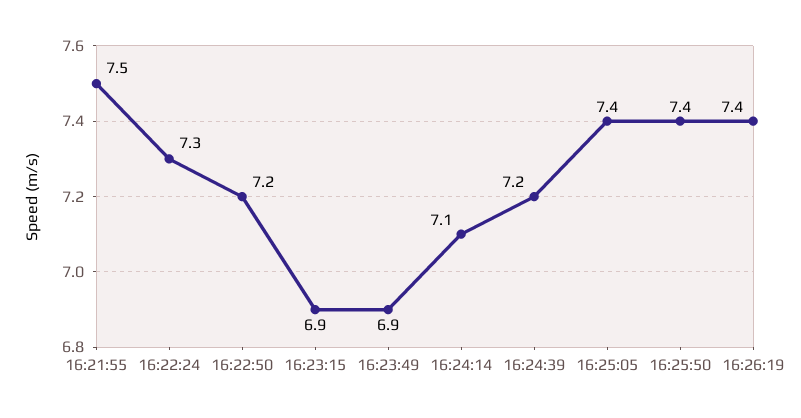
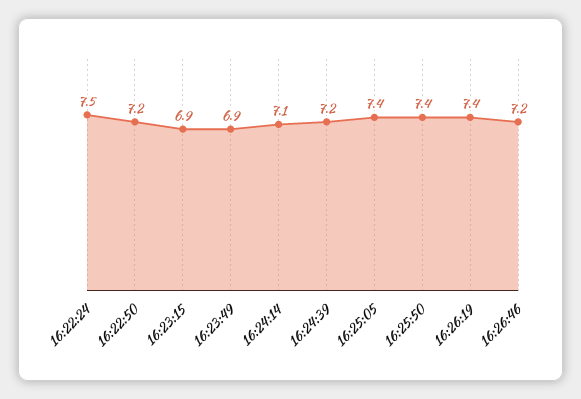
16:21:55: 7.5 -> none
16:22:24: 7.3 -> 7.5
16:26:46: none -> 7.2

